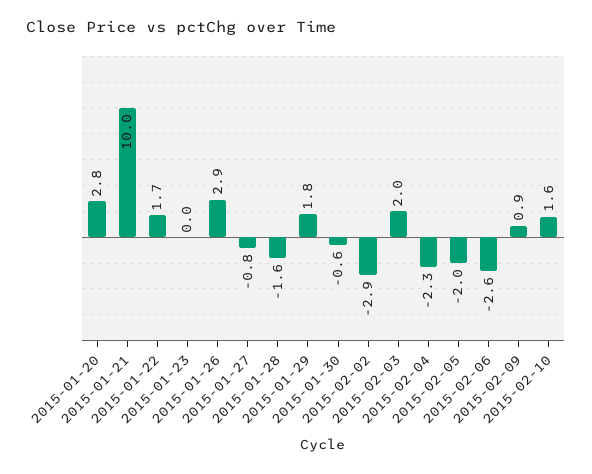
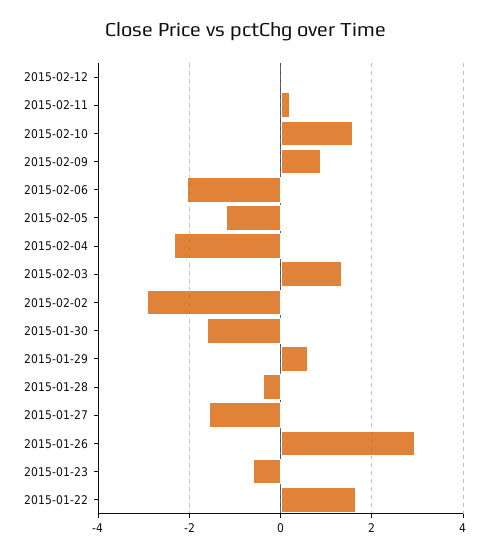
2015-01-20: 2.8 -> none
2015-01-21: 10 -> none
2015-01-23: 0 -> -0.6
2015-01-27: -0.8 -> -1.6
2015-01-28: -1.6 -> -0.4
2015-01-29: 1.8 -> 0.6
2015-01-30: -0.6 -> -1.6
2015-02-03: 2 -> 1.4
2015-02-05: -2 -> -1.2
2015-02-06: -2.6 -> -2
2015-02-12: none -> 0
2015-02-11: none -> 0.2

